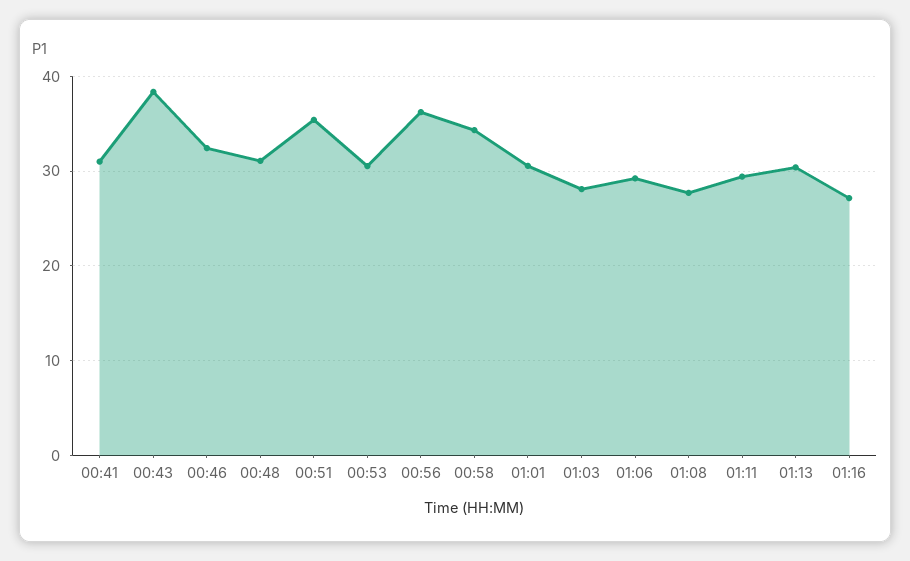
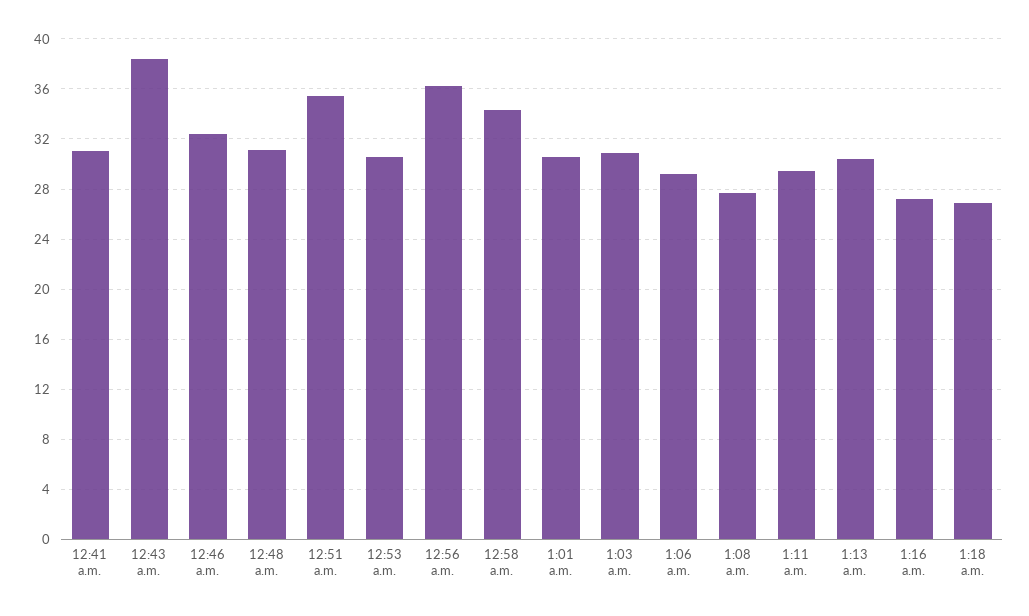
01:03: 28 -> 31
1:18 a.m.: none -> 27

